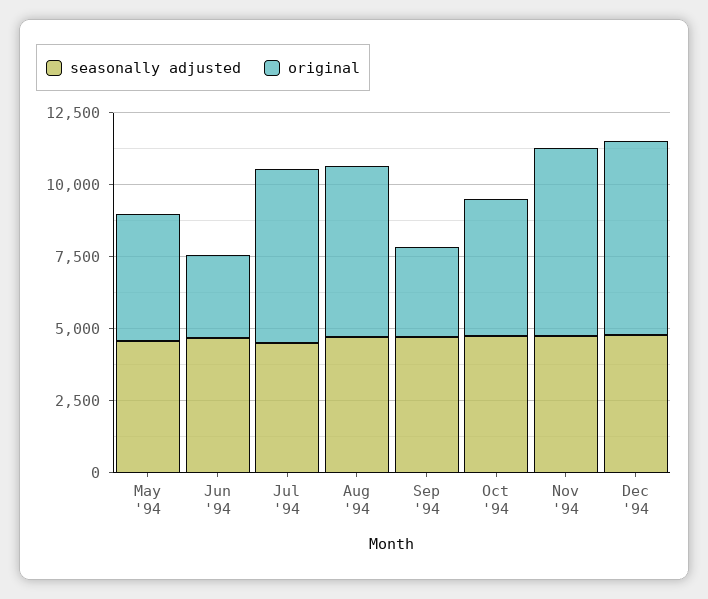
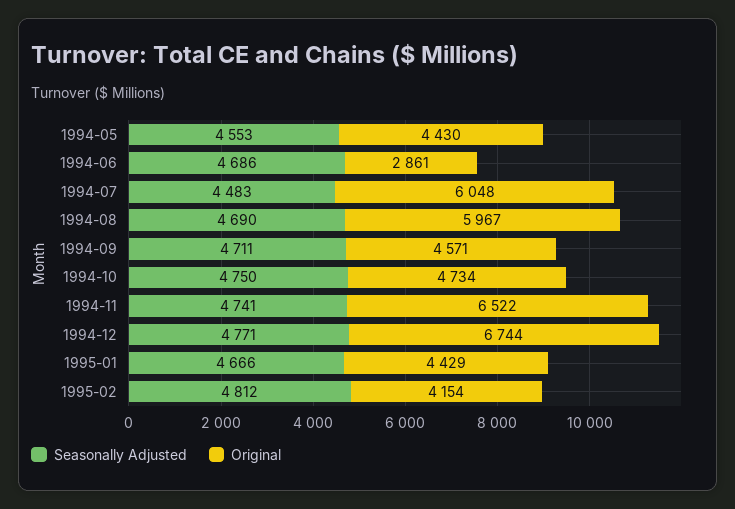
original, Sep '94: 3000 -> 4571
seasonally adjusted, 1995-01: none -> 4666
original, 1995-01: none -> 4429
seasonally adjusted, 1995-02: none -> 4812
original, 1995-02: none -> 4154

